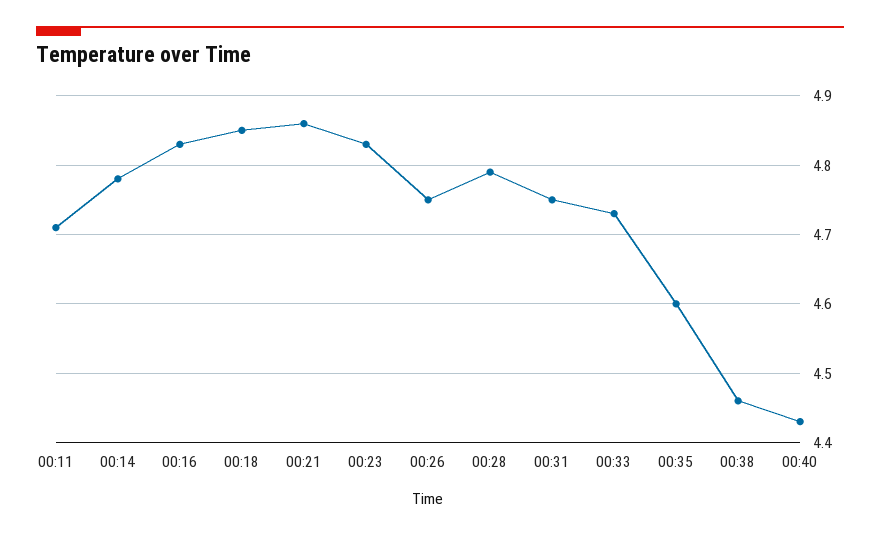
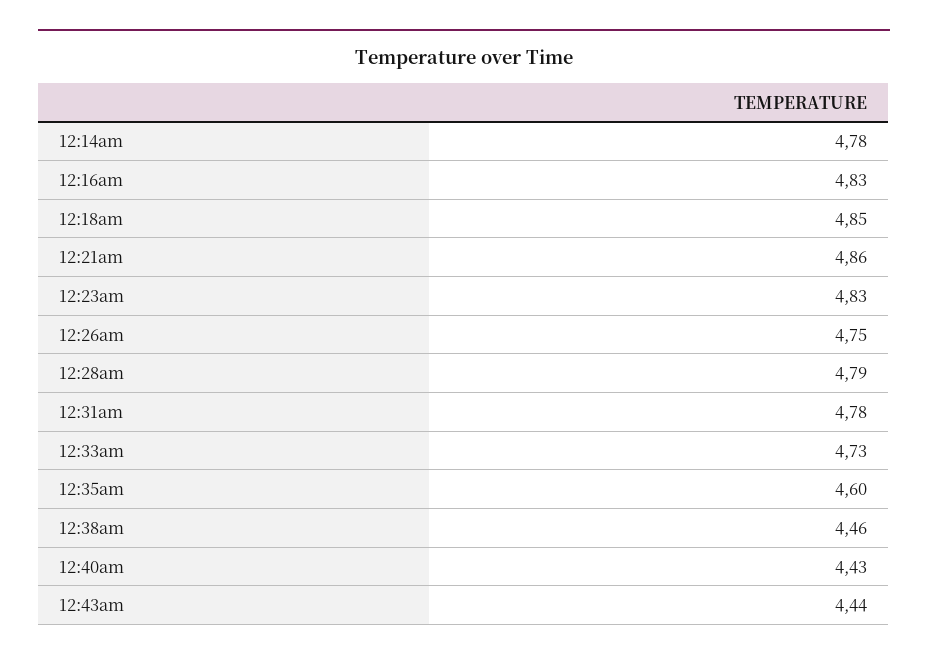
00:11: 4.71 -> none
00:31: 4.75 -> 4.78
12:43am: none -> 4.44

